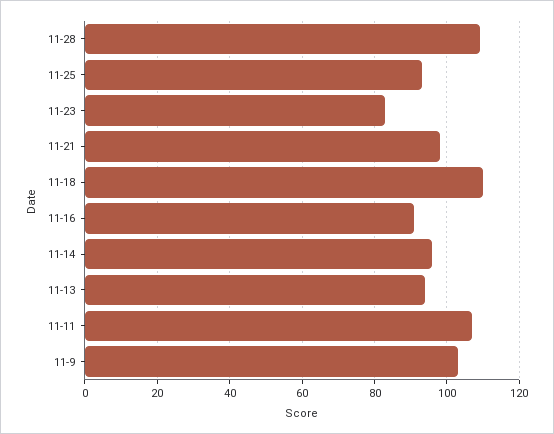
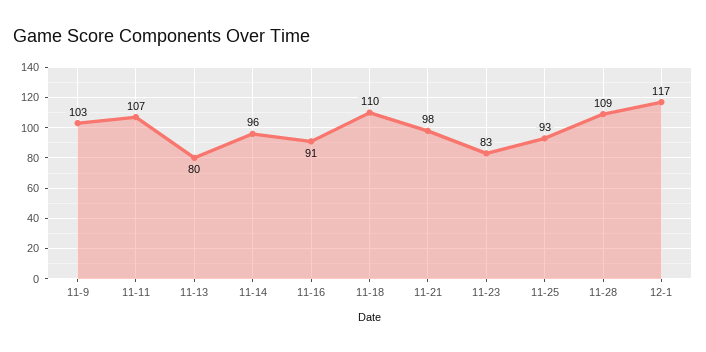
11-13: 95 -> 80
12-1: none -> 117

